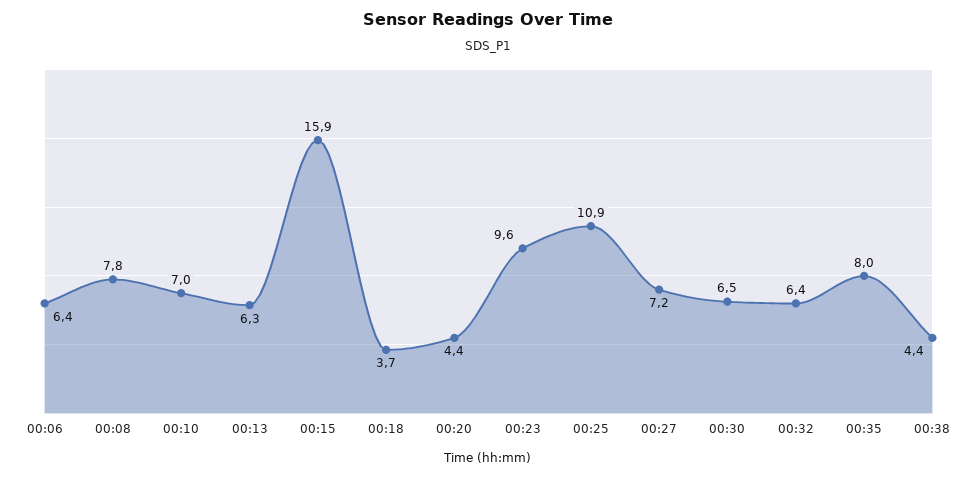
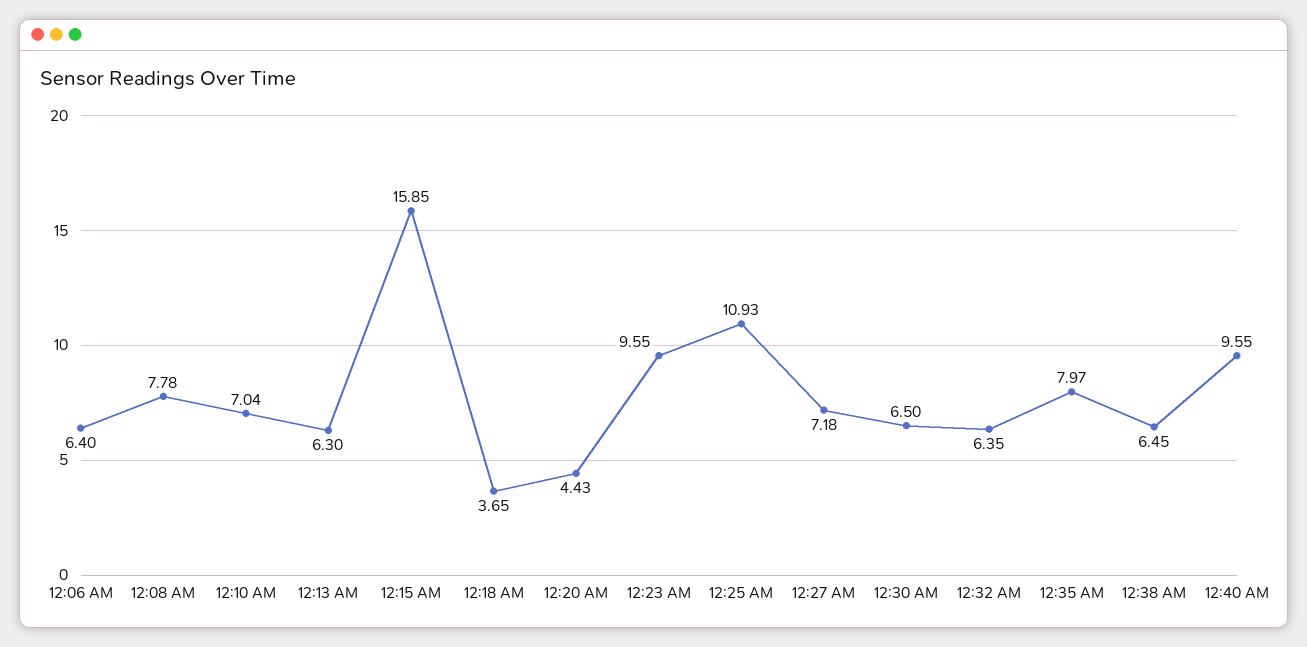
00:38: 4.4 -> 6.45
12:40 AM: none -> 9.55

